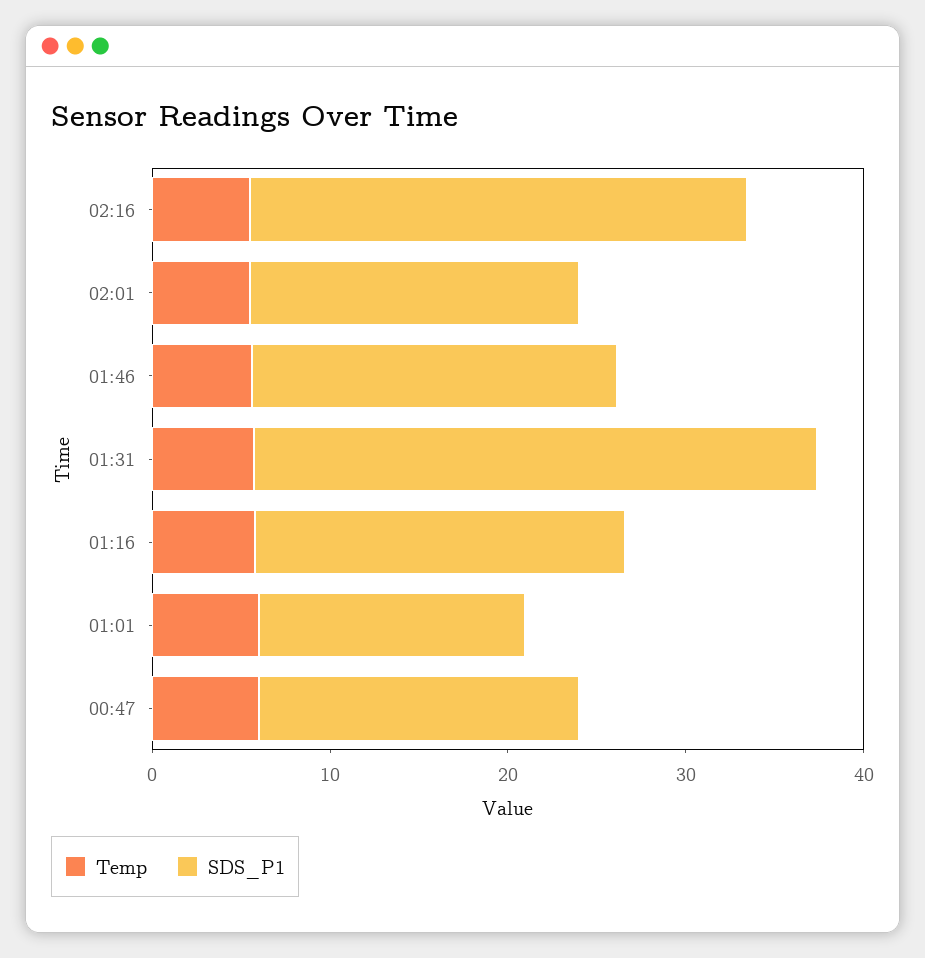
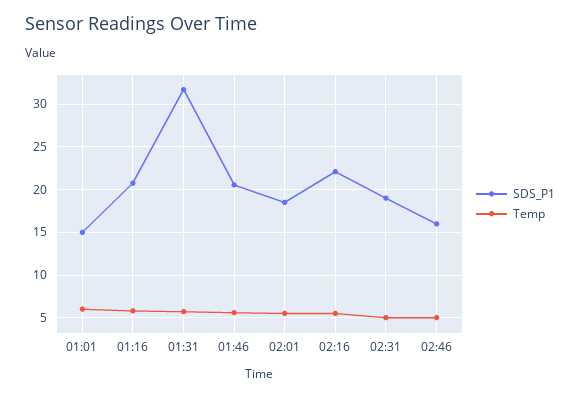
SDS_P1, 02:16: 28 -> 22
Temp, 00:47: 6 -> none
SDS_P1, 00:47: 18 -> none
SDS_P1, 02:31: none -> 19
Temp, 02:31: none -> 5
SDS_P1, 02:46: none -> 16
Temp, 02:46: none -> 5

